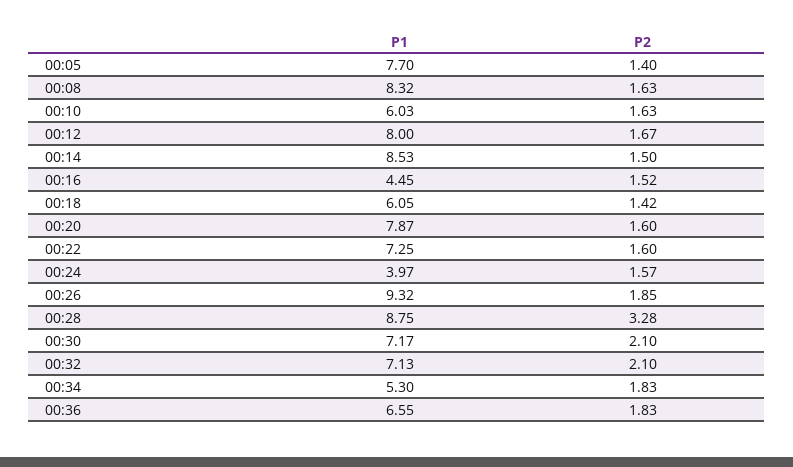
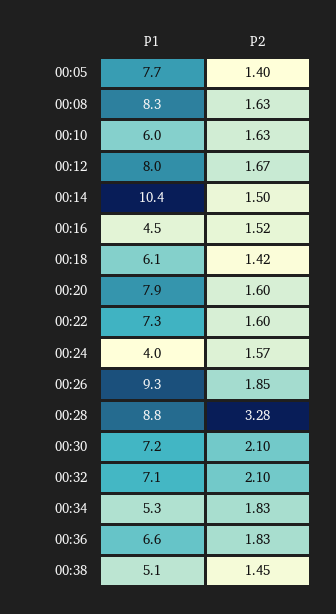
P1, 00:14: 8.53 -> 10.4
P1, 00:38: none -> 5.1
P2, 00:38: none -> 1.45

